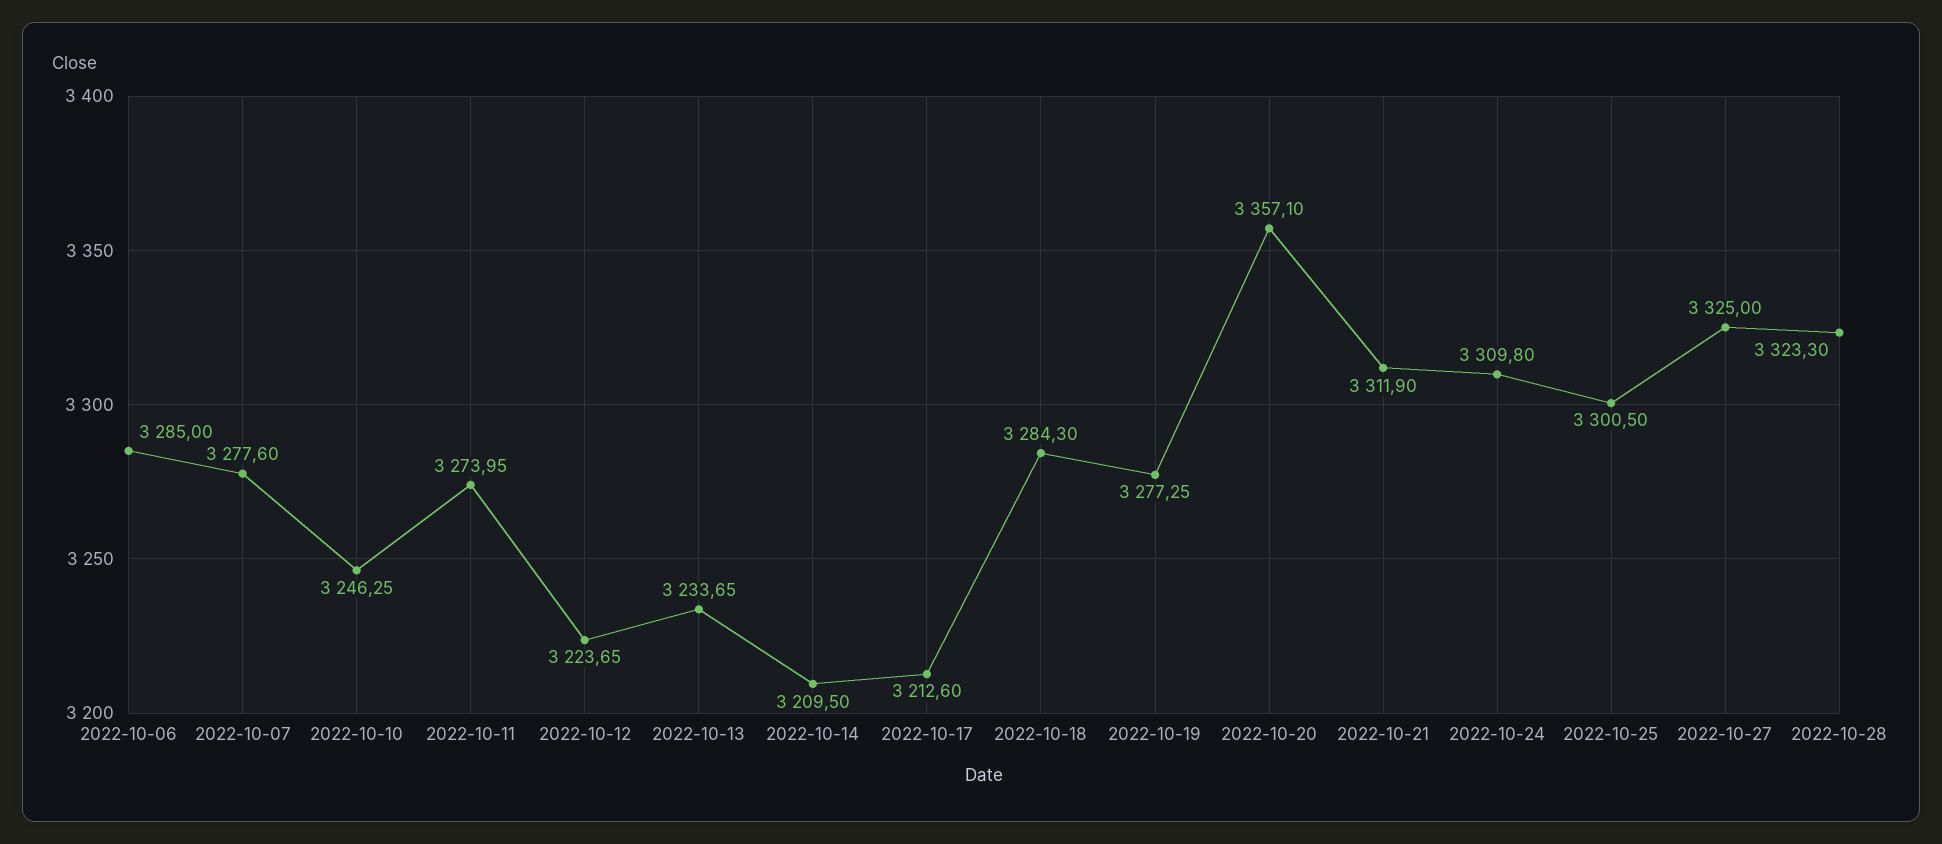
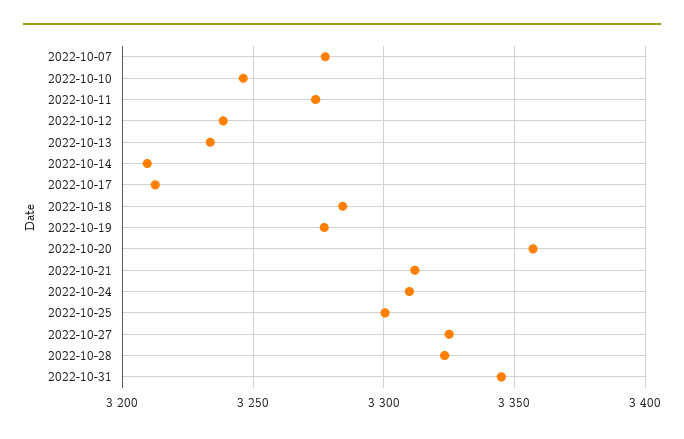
2022-10-06: 3285 -> none
2022-10-12: 3223.65 -> 3240
2022-10-31: none -> 3345

